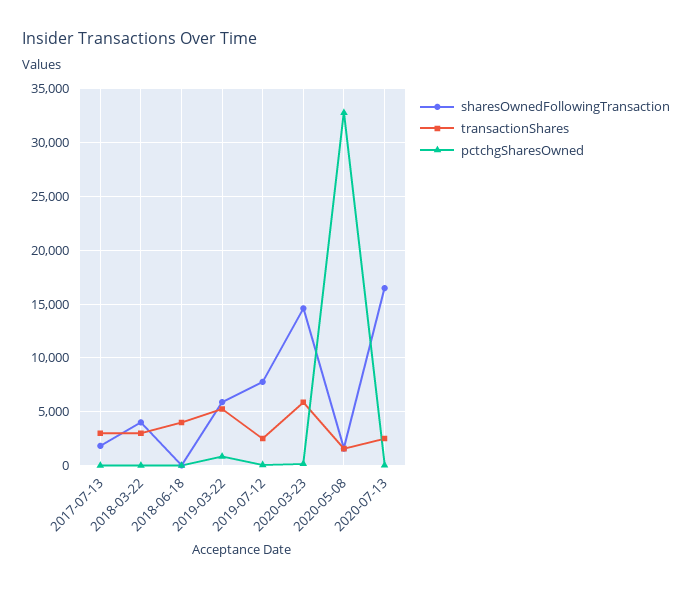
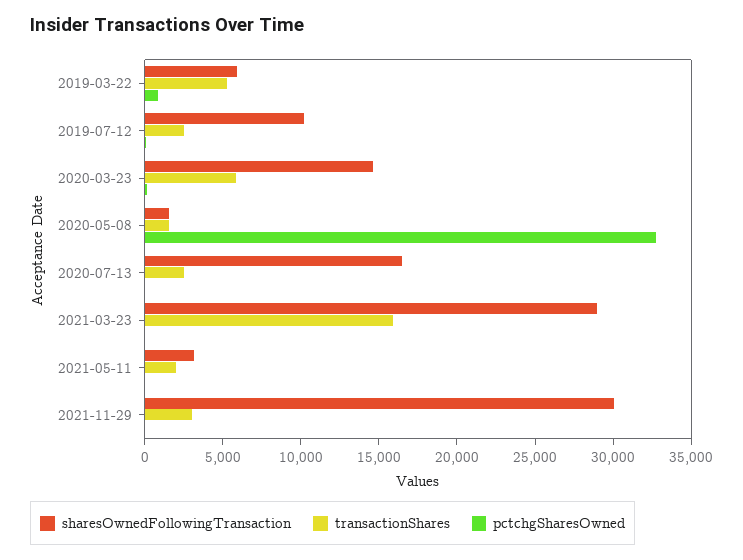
sharesOwnedFollowingTransaction, 2017-07-13: 2000 -> none
transactionShares, 2017-07-13: 3000 -> none
pctchgSharesOwned, 2017-07-13: 0 -> none
sharesOwnedFollowingTransaction, 2018-03-22: 4000 -> none
transactionShares, 2018-03-22: 3000 -> none
pctchgSharesOwned, 2018-03-22: 0 -> none
sharesOwnedFollowingTransaction, 2018-06-18: 0 -> none
transactionShares, 2018-06-18: 4000 -> none
pctchgSharesOwned, 2018-06-18: 0 -> none
sharesOwnedFollowingTransaction, 2019-07-12: 8000 -> 10000
sharesOwnedFollowingTransaction, 2021-03-23: none -> 29000
transactionShares, 2021-03-23: none -> 16000
pctchgSharesOwned, 2021-03-23: none -> 0
sharesOwnedFollowingTransaction, 2021-05-11: none -> 3000
transactionShares, 2021-05-11: none -> 2000
pctchgSharesOwned, 2021-05-11: none -> 0
sharesOwnedFollowingTransaction, 2021-11-29: none -> 30000
transactionShares, 2021-11-29: none -> 3000
pctchgSharesOwned, 2021-11-29: none -> 0

